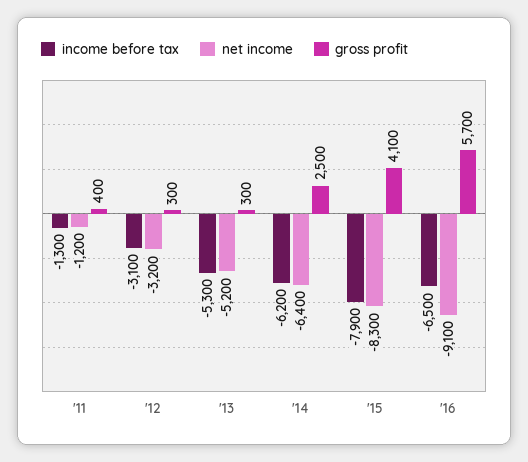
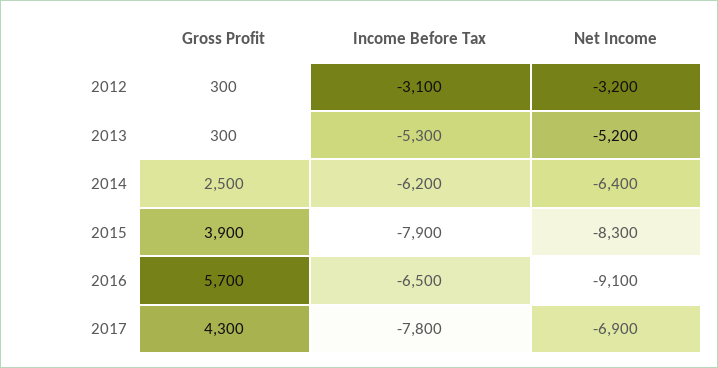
income before tax, '11: -1300 -> none
net income, '11: -1200 -> none
gross profit, '11: 400 -> none
gross profit, '15: 4100 -> 3900
gross profit, 2017: none -> 4300
income before tax, 2017: none -> -7800
net income, 2017: none -> -6900

